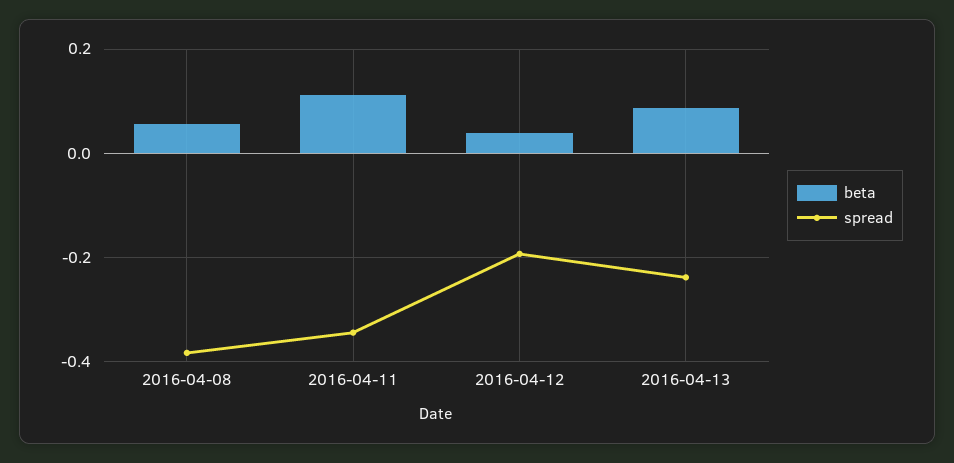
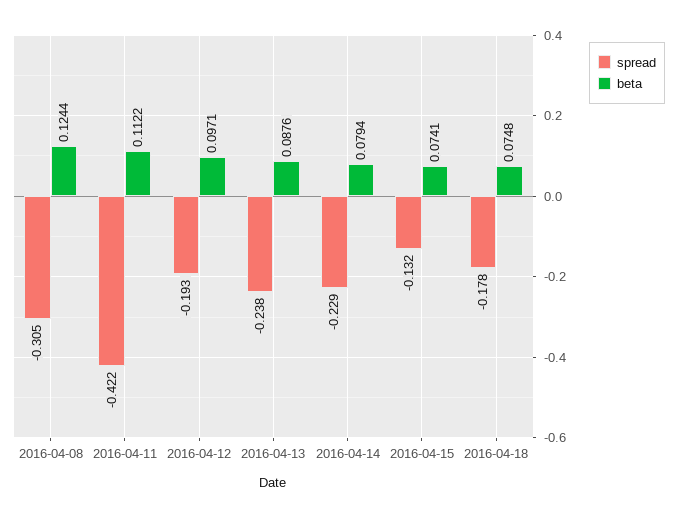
beta, 2016-04-08: 0.06 -> 0.1244
spread, 2016-04-08: -0.38 -> -0.305
spread, 2016-04-11: -0.34 -> -0.422
beta, 2016-04-12: 0.04 -> 0.0971
spread, 2016-04-14: none -> -0.229
beta, 2016-04-14: none -> 0.0794
spread, 2016-04-15: none -> -0.132
beta, 2016-04-15: none -> 0.0741
spread, 2016-04-18: none -> -0.178
beta, 2016-04-18: none -> 0.0748

